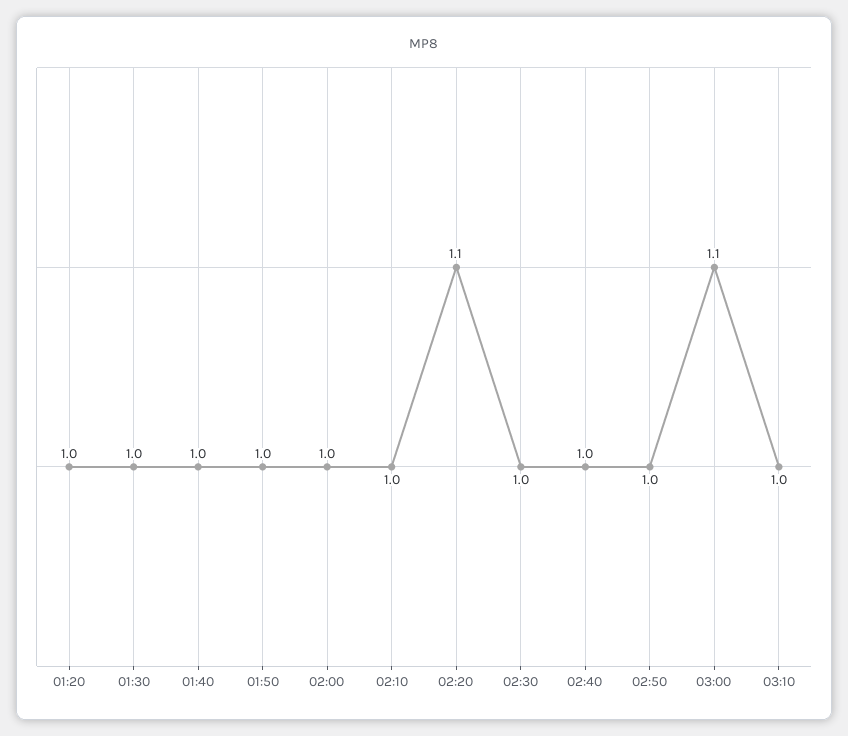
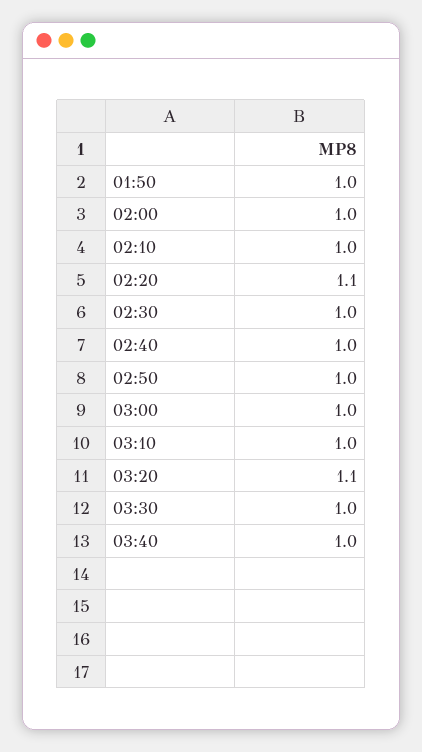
01:20: 1 -> none
01:30: 1 -> none
01:40: 1 -> none
03:00: 1.1 -> 1
03:20: none -> 1.1
03:30: none -> 1
03:40: none -> 1

